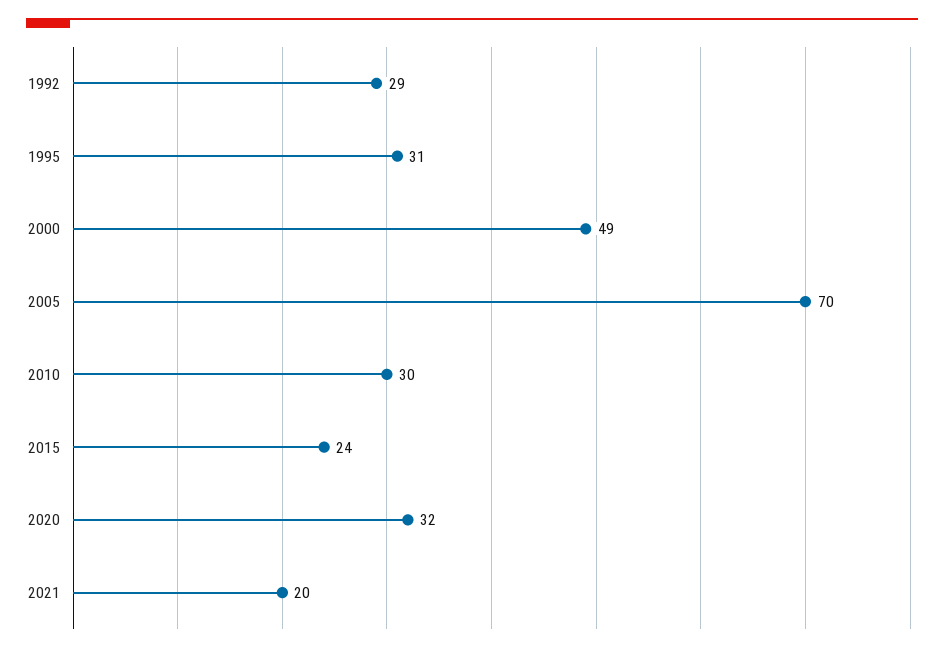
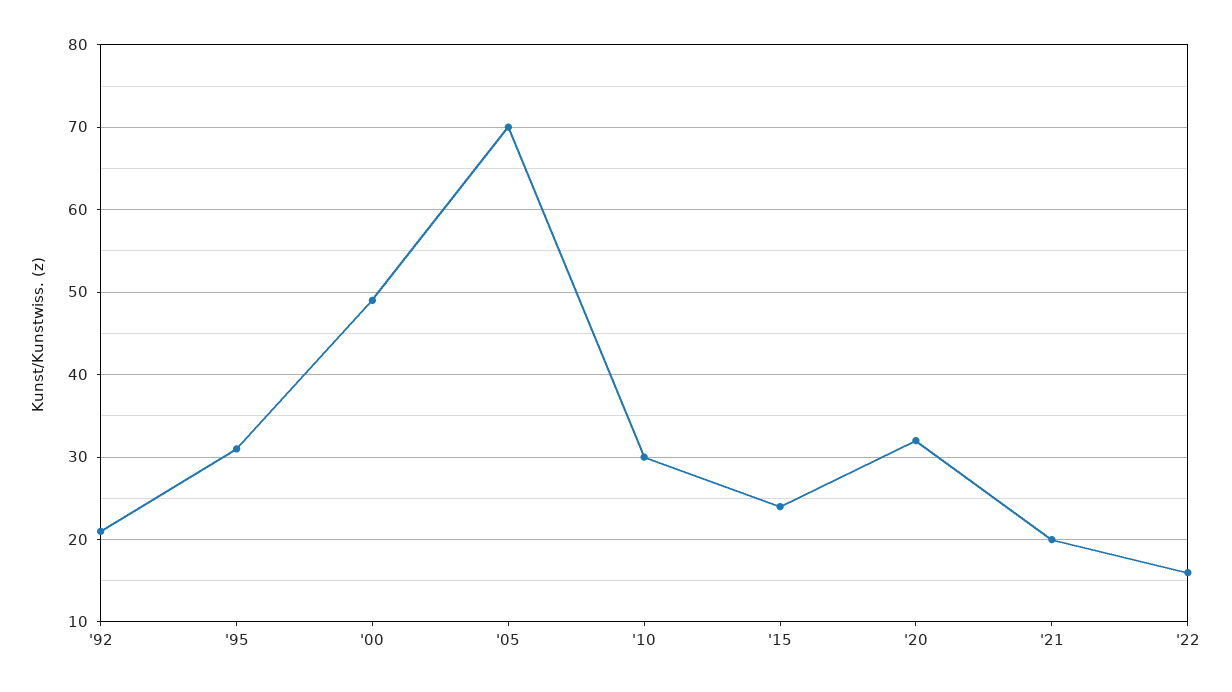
1992: 29 -> 21
'22: none -> 16

